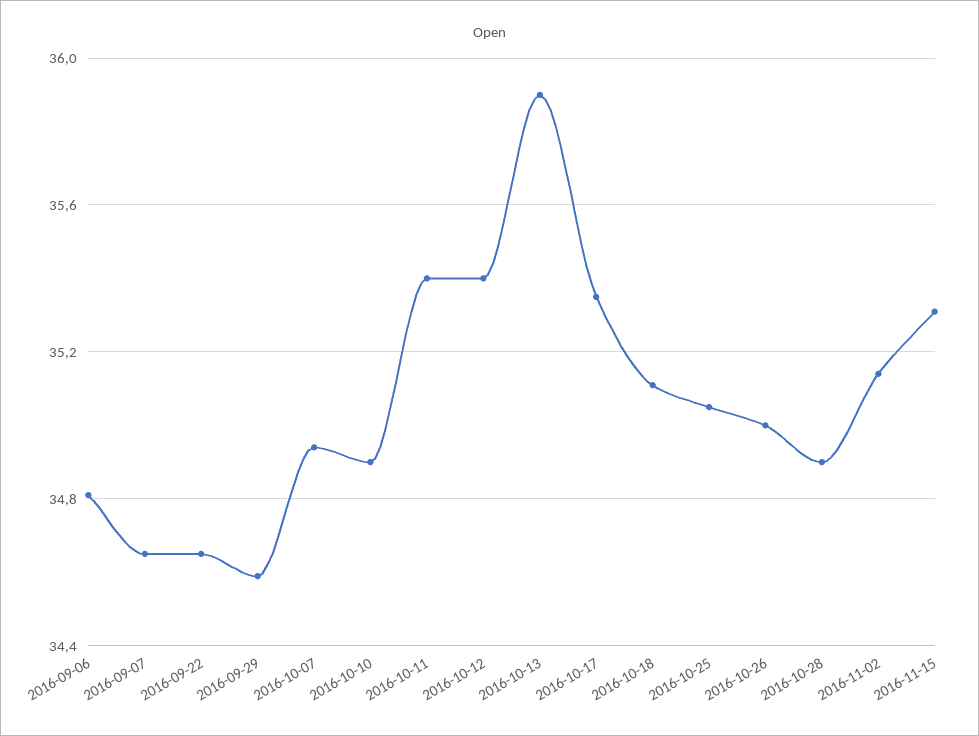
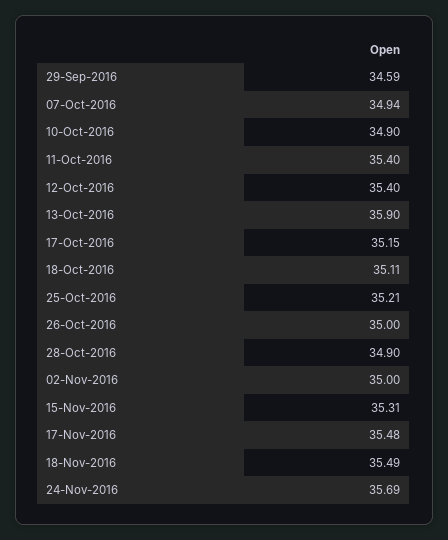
2016-09-06: 34.8 -> none
2016-09-07: 34.65 -> none
2016-09-22: 34.65 -> none
2016-10-17: 35.35 -> 35.15
2016-10-25: 35.05 -> 35.21
2016-11-02: 35.15 -> 35
17-Nov-2016: none -> 35.48
18-Nov-2016: none -> 35.49
24-Nov-2016: none -> 35.69

